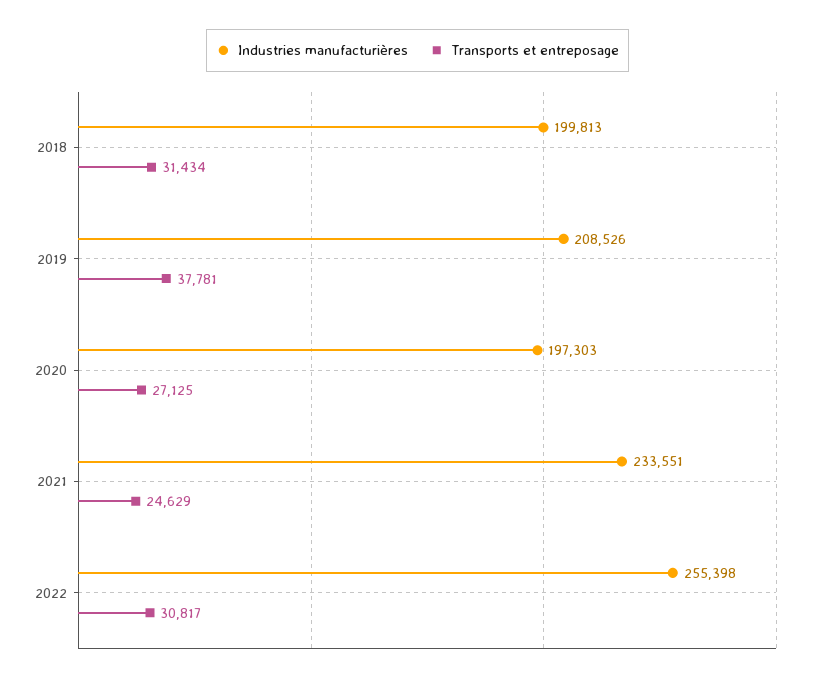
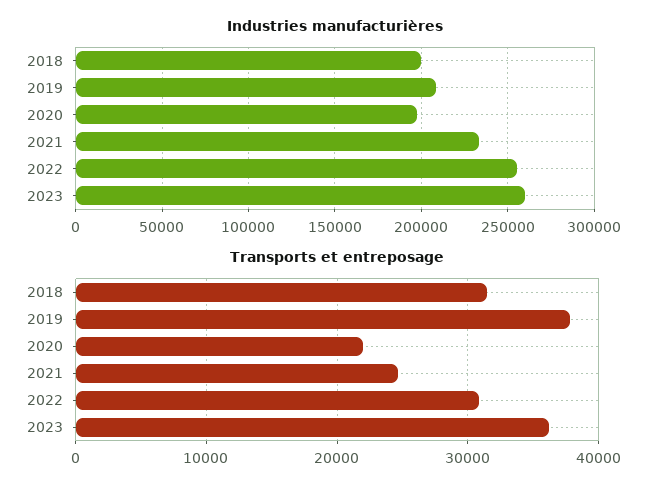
Transports et entreposage, 2020: 27125 -> 22000
Industries manufacturières, 2023: none -> 260000
Transports et entreposage, 2023: none -> 36000

